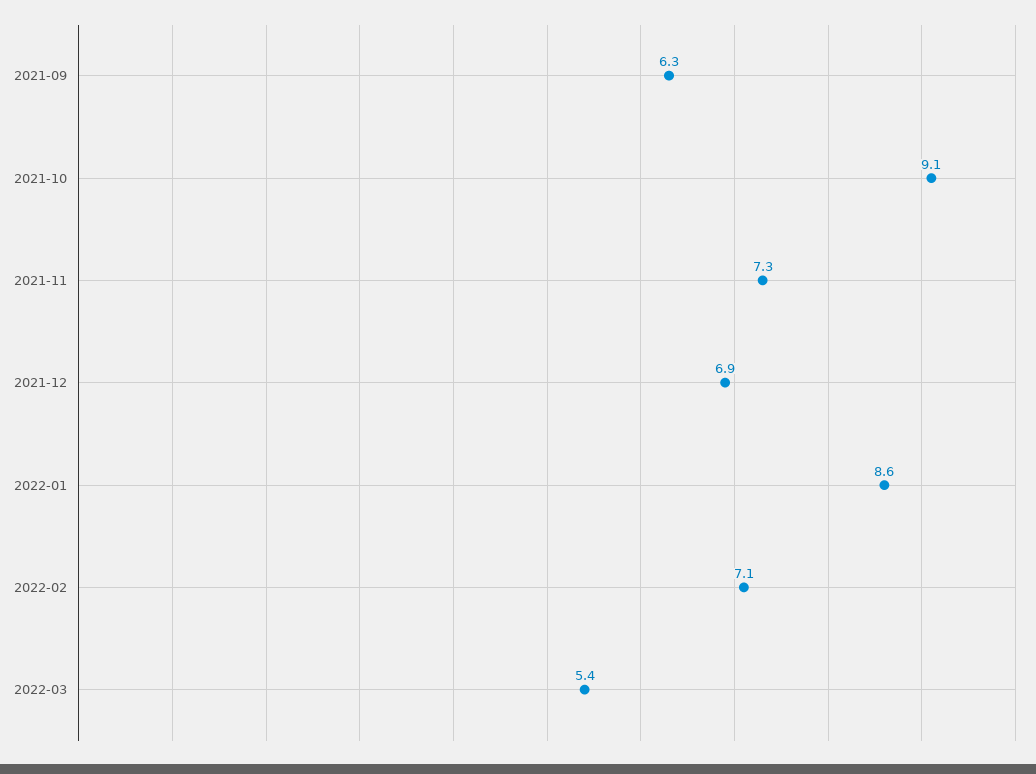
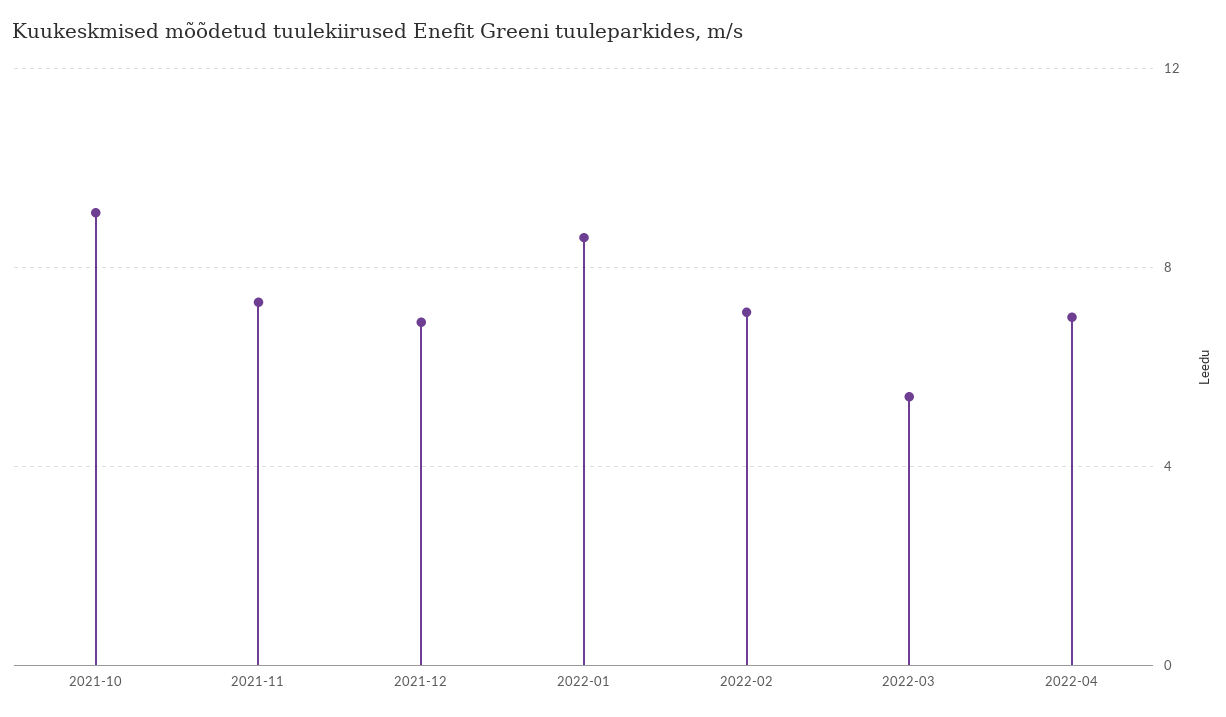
2021-09: 6.3 -> none
2022-04: none -> 7

